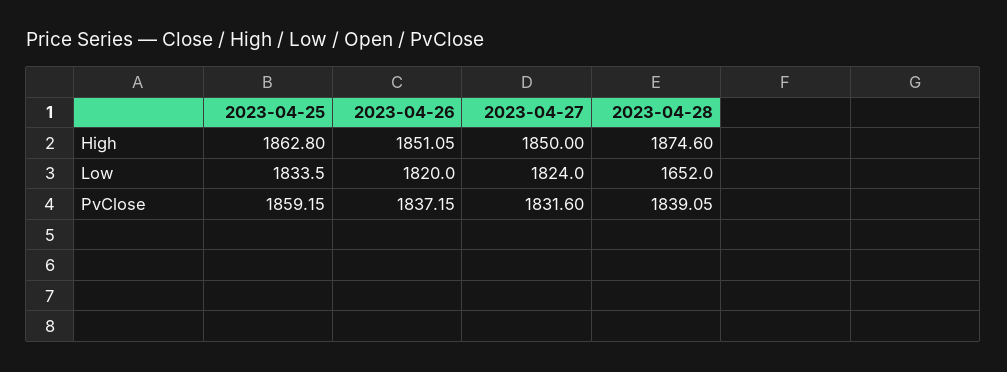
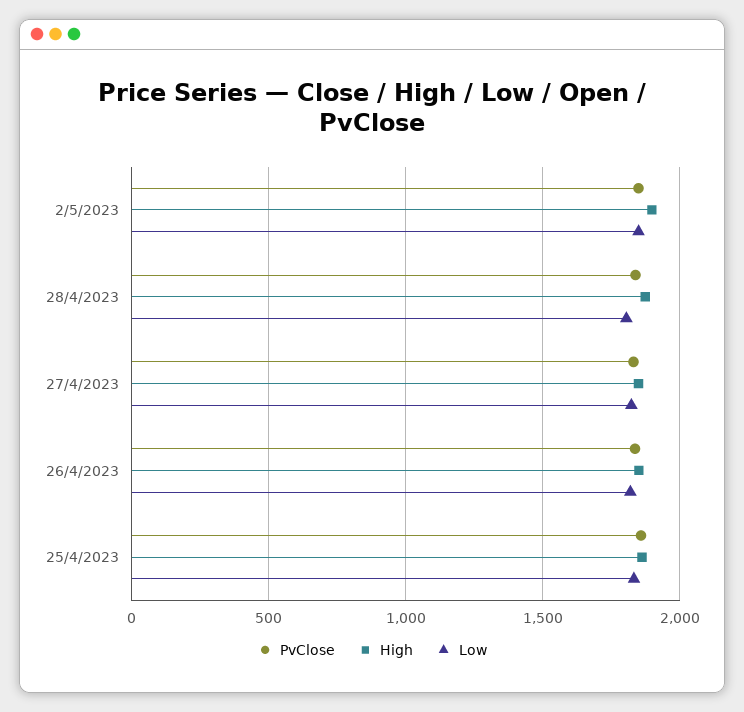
Low, 2023-04-28: 1652 -> 1800
PvClose, 2/5/2023: none -> 1850
High, 2/5/2023: none -> 1900
Low, 2/5/2023: none -> 1850

